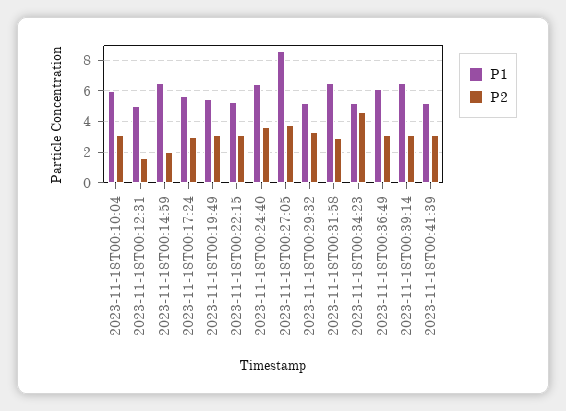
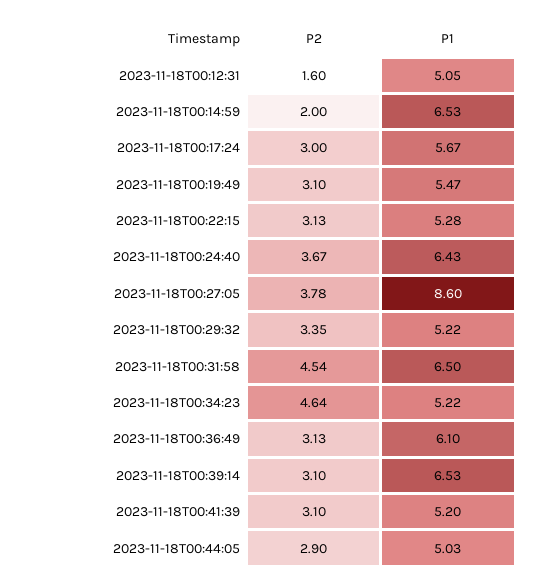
P1, 2023-11-18T00:10:04: 6 -> none
P2, 2023-11-18T00:10:04: 3 -> none
P2, 2023-11-18T00:31:58: 3 -> 4.54
P2, 2023-11-18T00:44:05: none -> 2.9
P1, 2023-11-18T00:44:05: none -> 5.03

